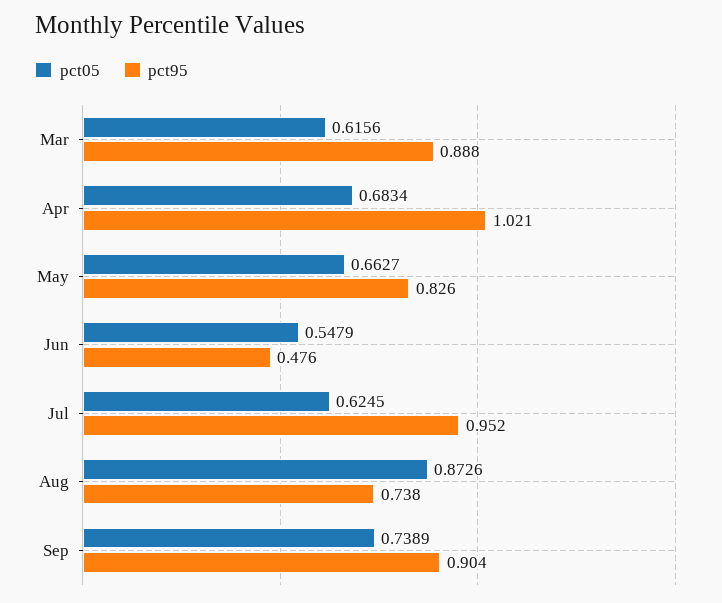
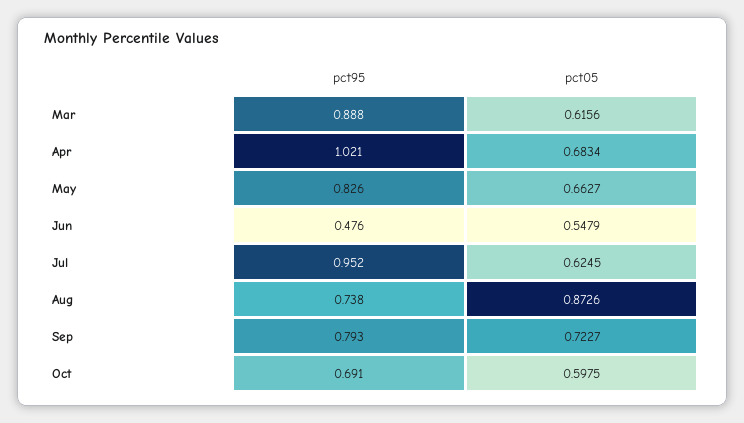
pct05, Sep: 0.7389 -> 0.7227
pct95, Sep: 0.904 -> 0.793
pct95, Oct: none -> 0.691
pct05, Oct: none -> 0.5975

